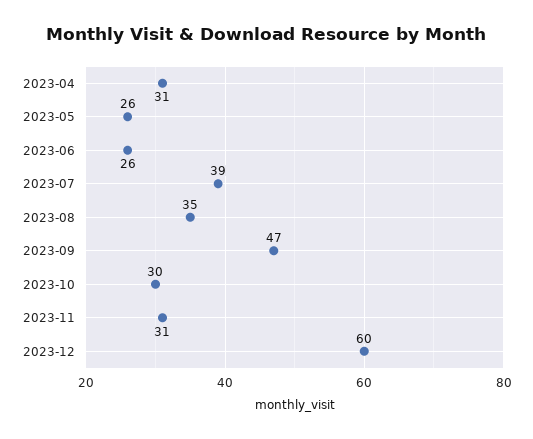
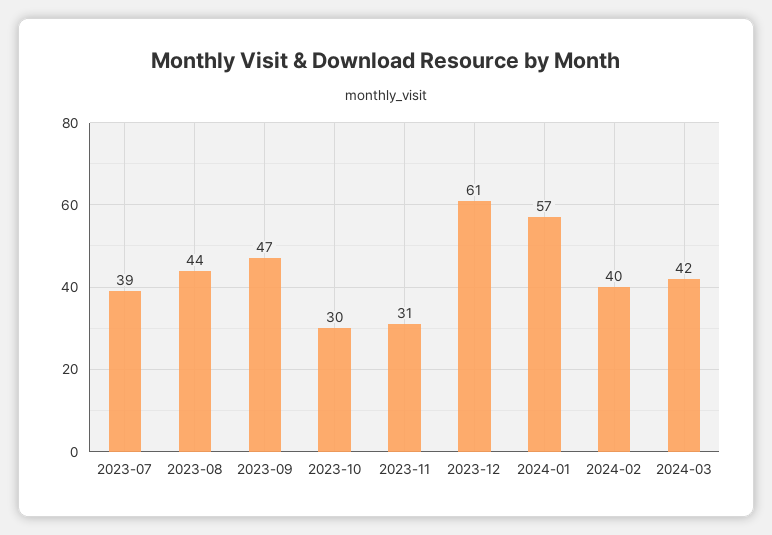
2023-04: 31 -> none
2023-05: 26 -> none
2023-06: 26 -> none
2023-08: 35 -> 44
2023-12: 60 -> 61
2024-01: none -> 57
2024-02: none -> 40
2024-03: none -> 42

